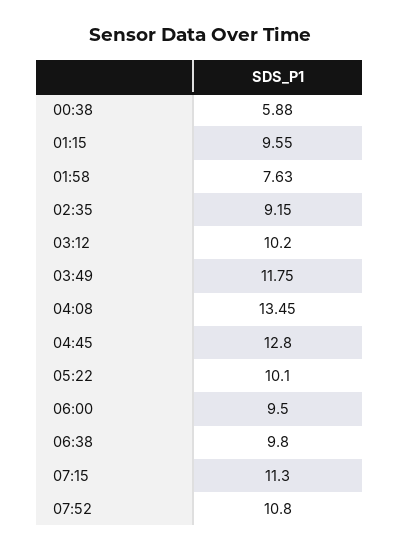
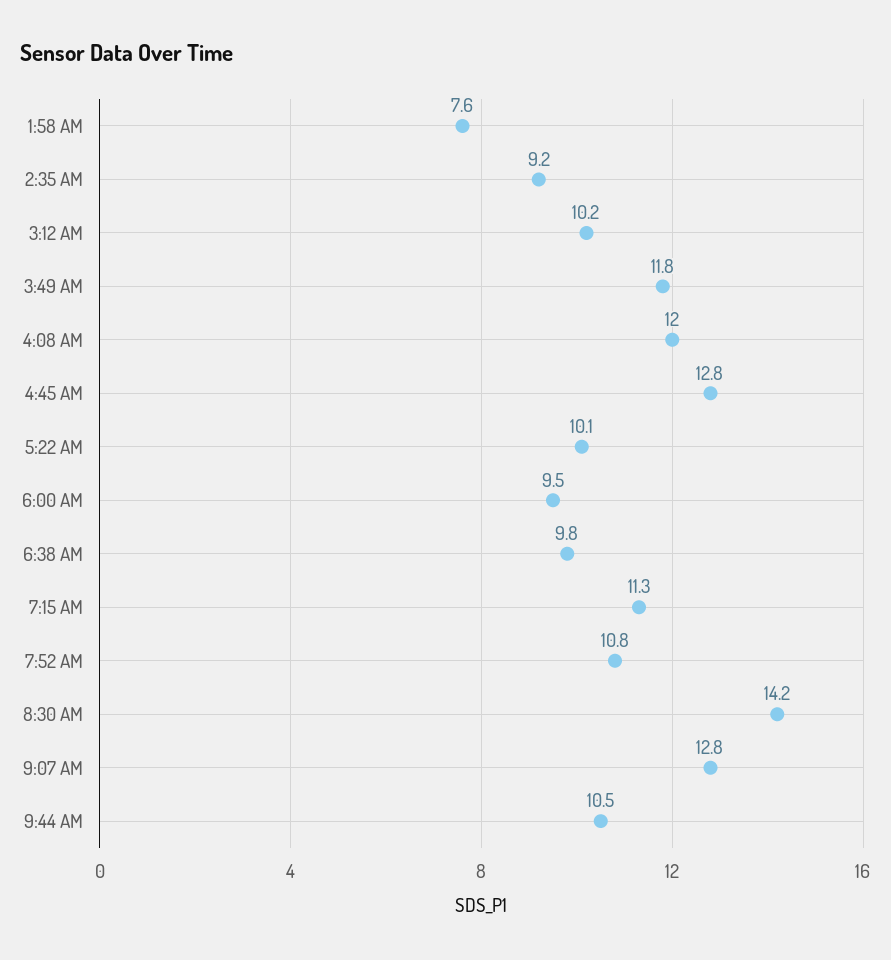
00:38: 5.88 -> none
01:15: 9.55 -> none
04:08: 13.45 -> 12
8:30 AM: none -> 14.2
9:07 AM: none -> 12.8
9:44 AM: none -> 10.5

